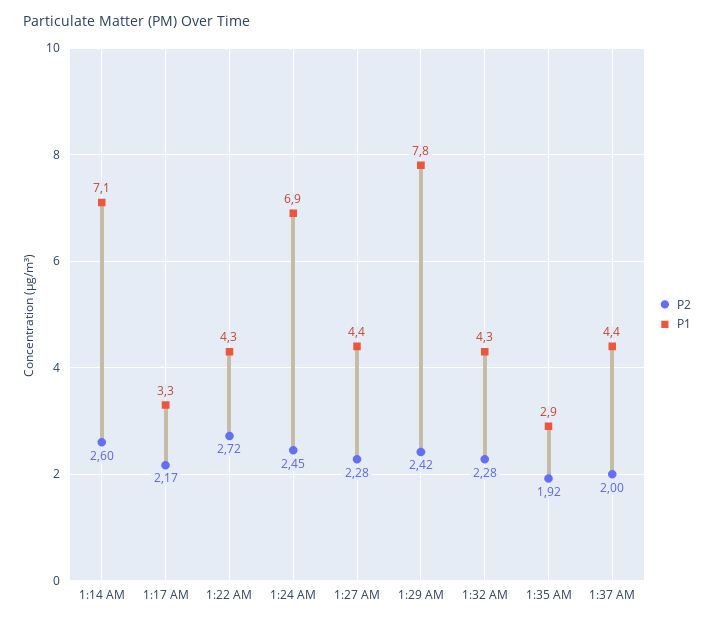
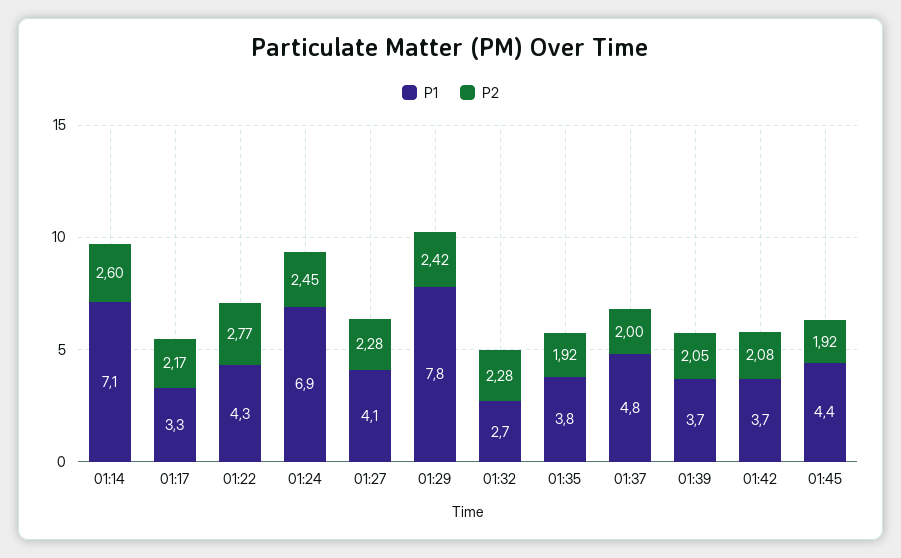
P2, 1:22 AM: 2.72 -> 2.77
P1, 1:27 AM: 4.4 -> 4.1
P1, 1:32 AM: 4.3 -> 2.7
P1, 1:35 AM: 2.9 -> 3.8
P1, 1:37 AM: 4.4 -> 4.8
P1, 01:39: none -> 3.7
P2, 01:39: none -> 2.05
P1, 01:42: none -> 3.7
P2, 01:42: none -> 2.08
P1, 01:45: none -> 4.4
P2, 01:45: none -> 1.92

